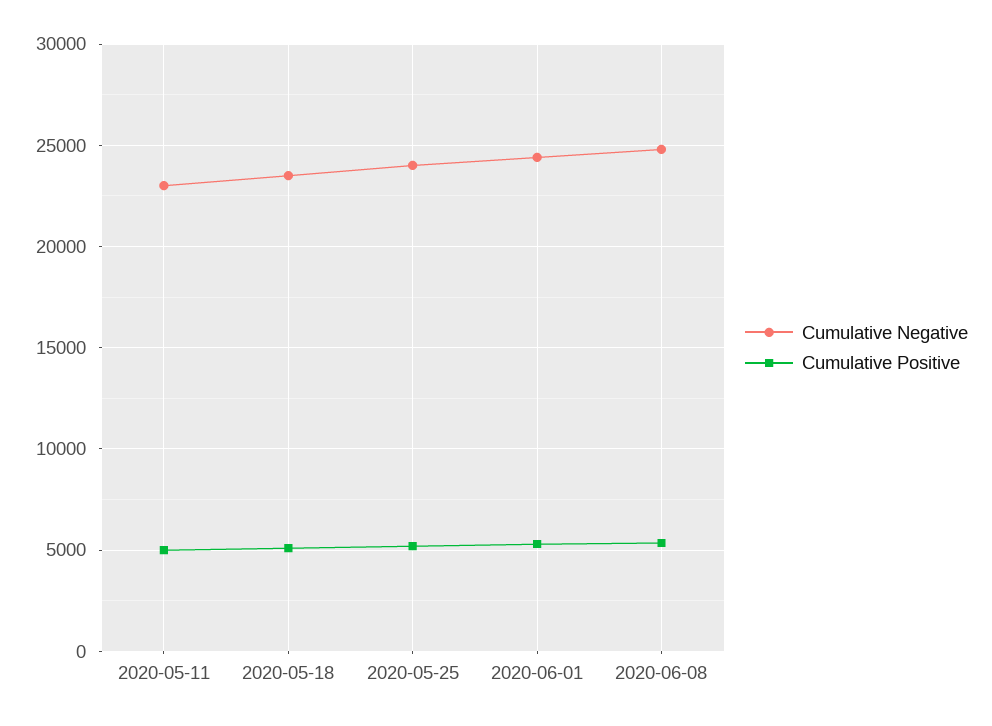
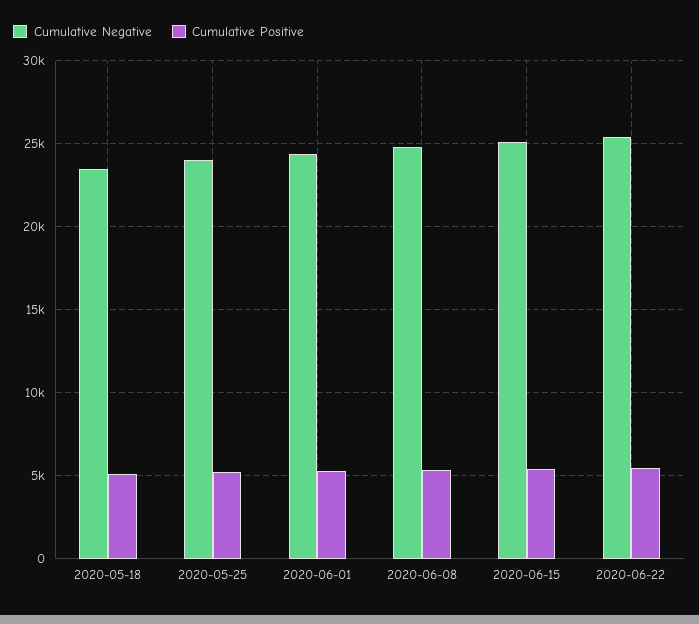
Cumulative Negative, 2020-05-11: 23000 -> none
Cumulative Positive, 2020-05-11: 5000 -> none
Cumulative Negative, 2020-06-15: none -> 25000
Cumulative Positive, 2020-06-15: none -> 5500
Cumulative Negative, 2020-06-22: none -> 25500
Cumulative Positive, 2020-06-22: none -> 5500

